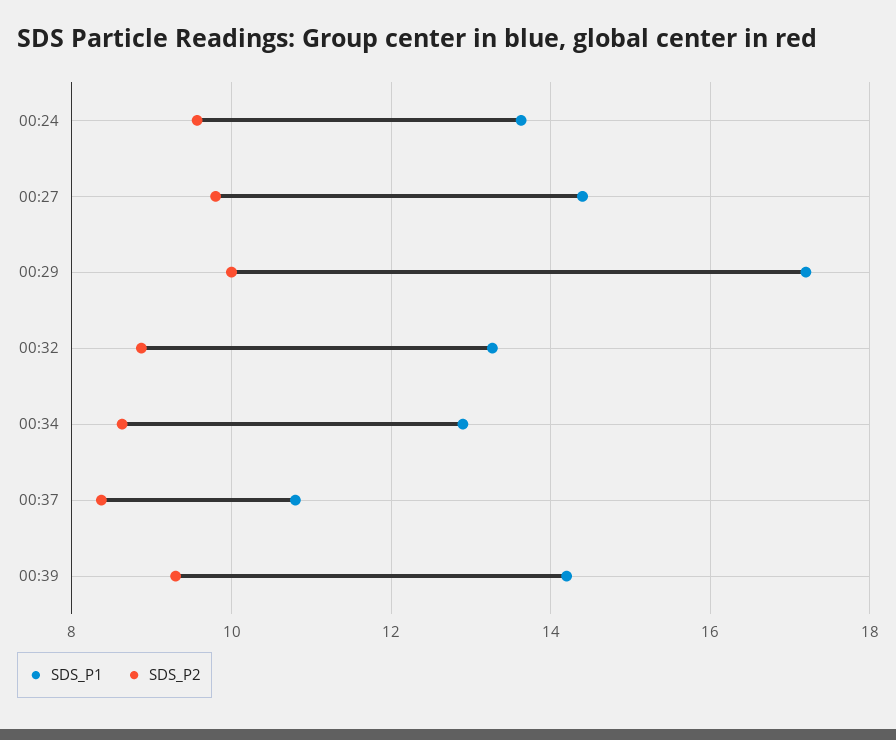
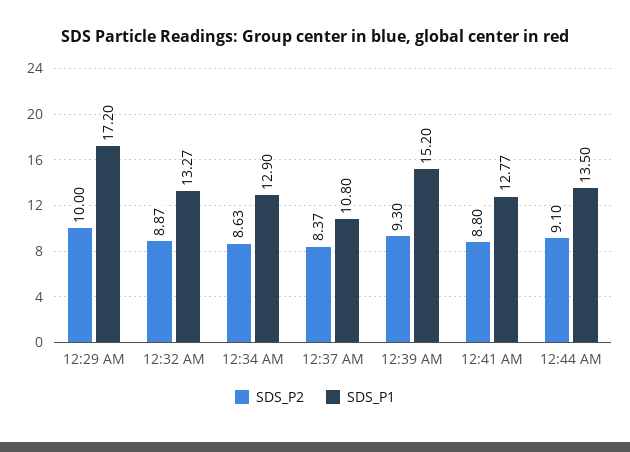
SDS_P1, 00:24: 13.6 -> none
SDS_P2, 00:24: 9.6 -> none
SDS_P1, 00:27: 14.4 -> none
SDS_P2, 00:27: 9.8 -> none
SDS_P1, 00:39: 14.2 -> 15.2
SDS_P2, 12:41 AM: none -> 8.8
SDS_P1, 12:41 AM: none -> 12.77
SDS_P2, 12:44 AM: none -> 9.1
SDS_P1, 12:44 AM: none -> 13.5

